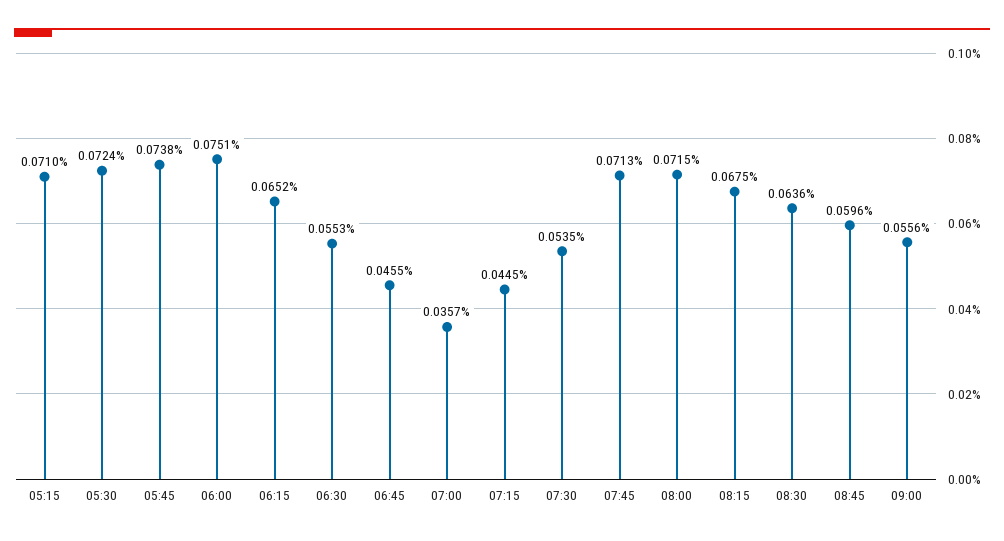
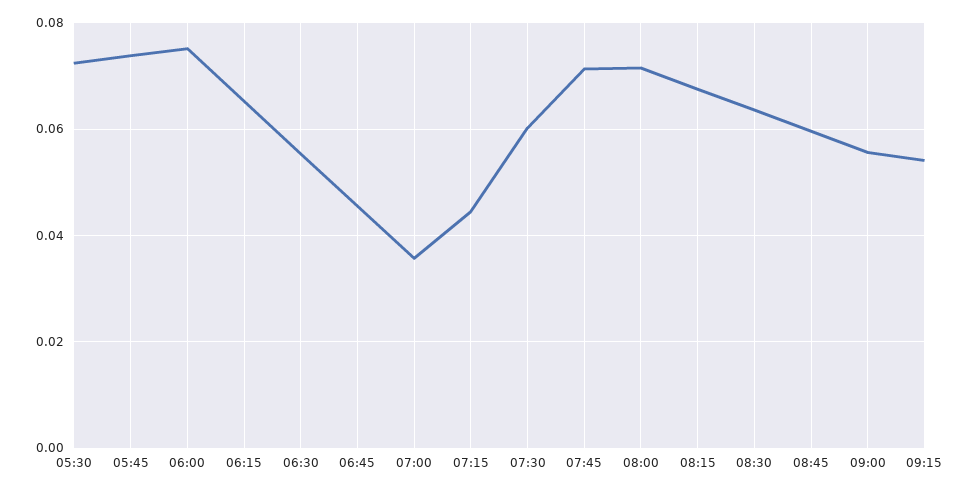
05:15: 0.071 -> none
07:30: 0.0535 -> 0.06
09:15: none -> 0.054

